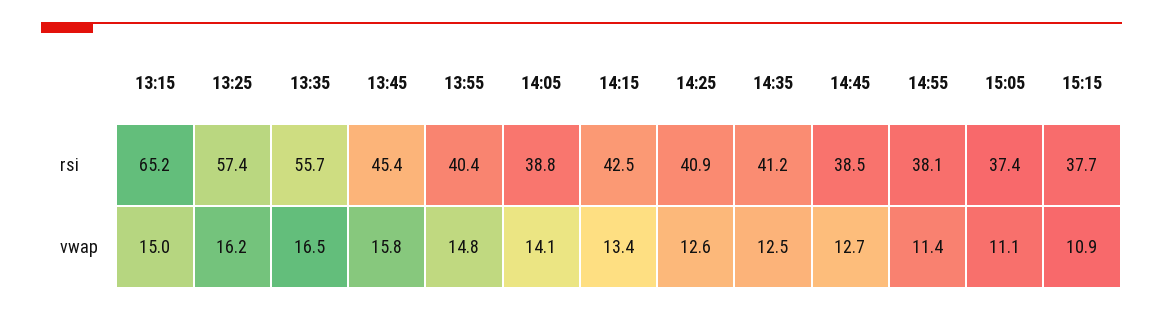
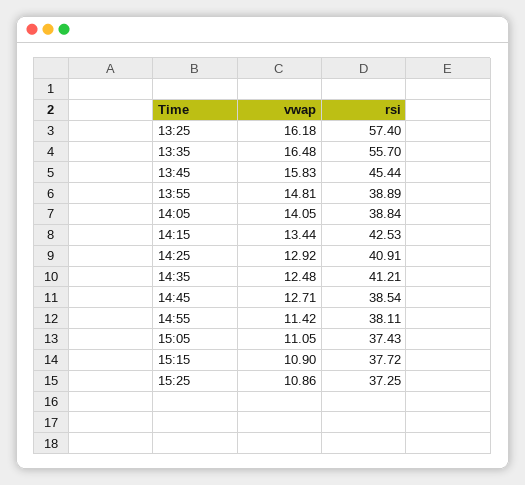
13:15, rsi: 65.2 -> none
13:55, rsi: 40.4 -> 38.89
13:15, vwap: 15 -> none
14:25, vwap: 12.6 -> 12.92
15:25, vwap: none -> 10.86
15:25, rsi: none -> 37.25

